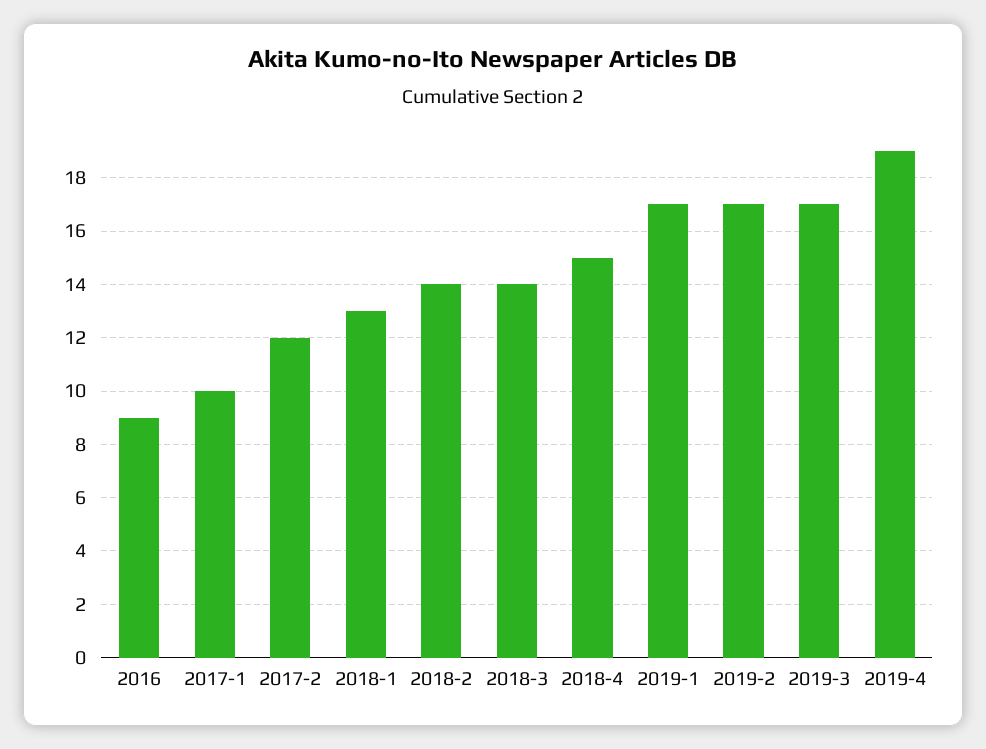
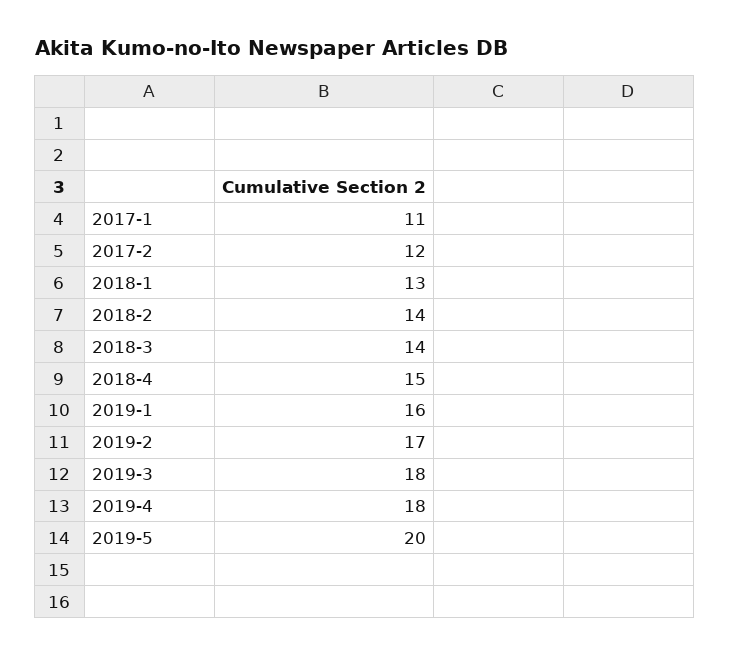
2016: 9 -> none
2017-1: 10 -> 11
2019-1: 17 -> 16
2019-3: 17 -> 18
2019-4: 19 -> 18
2019-5: none -> 20

